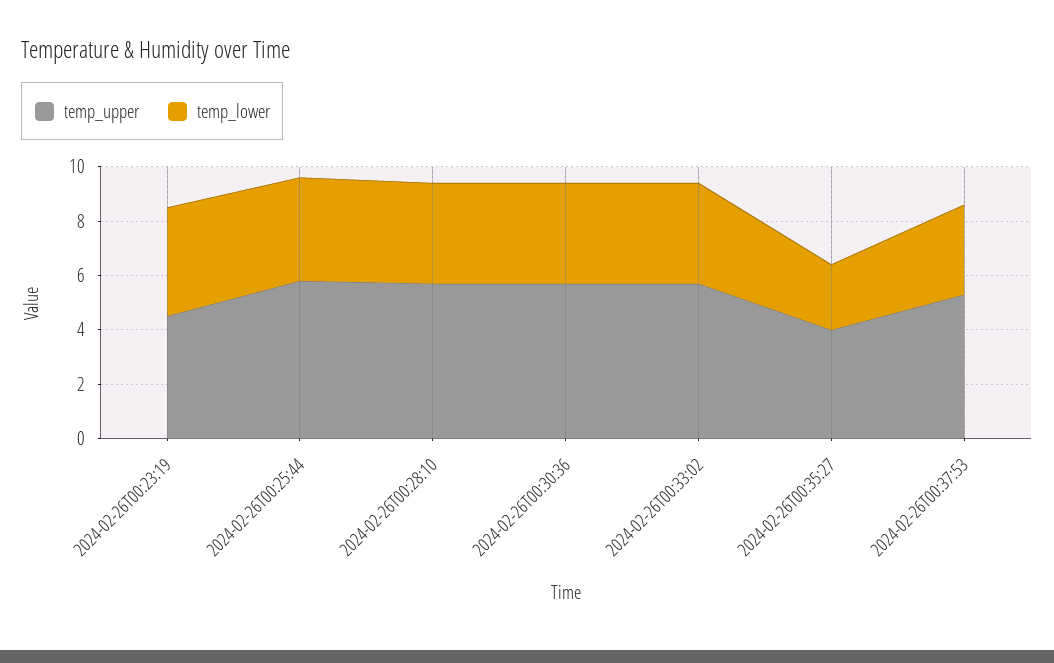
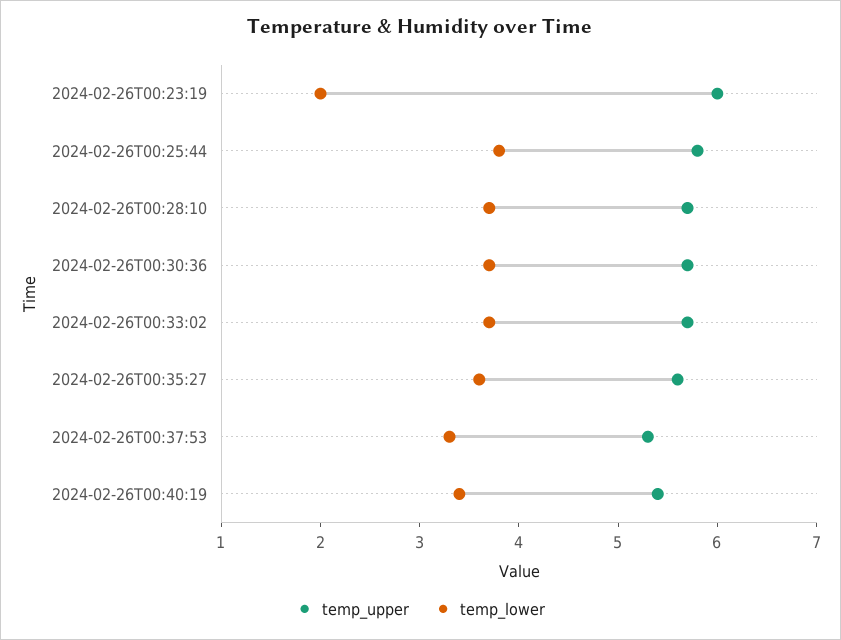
temp_upper, 2024-02-26T00:23:19: 4.5 -> 6
temp_lower, 2024-02-26T00:23:19: 4 -> 2
temp_upper, 2024-02-26T00:35:27: 4 -> 5.6
temp_lower, 2024-02-26T00:35:27: 2.5 -> 3.6
temp_upper, 2024-02-26T00:40:19: none -> 5.4
temp_lower, 2024-02-26T00:40:19: none -> 3.4

